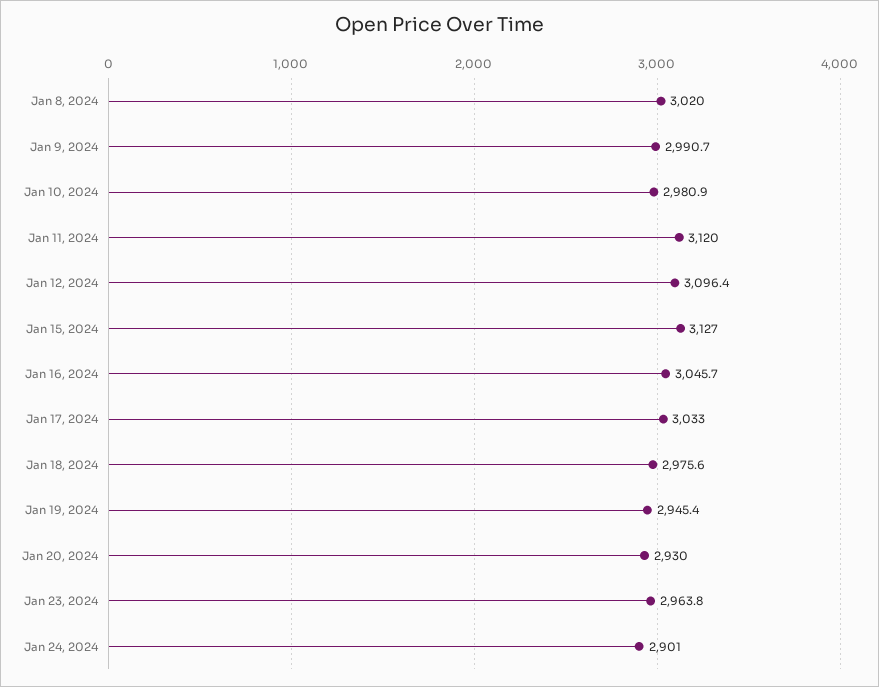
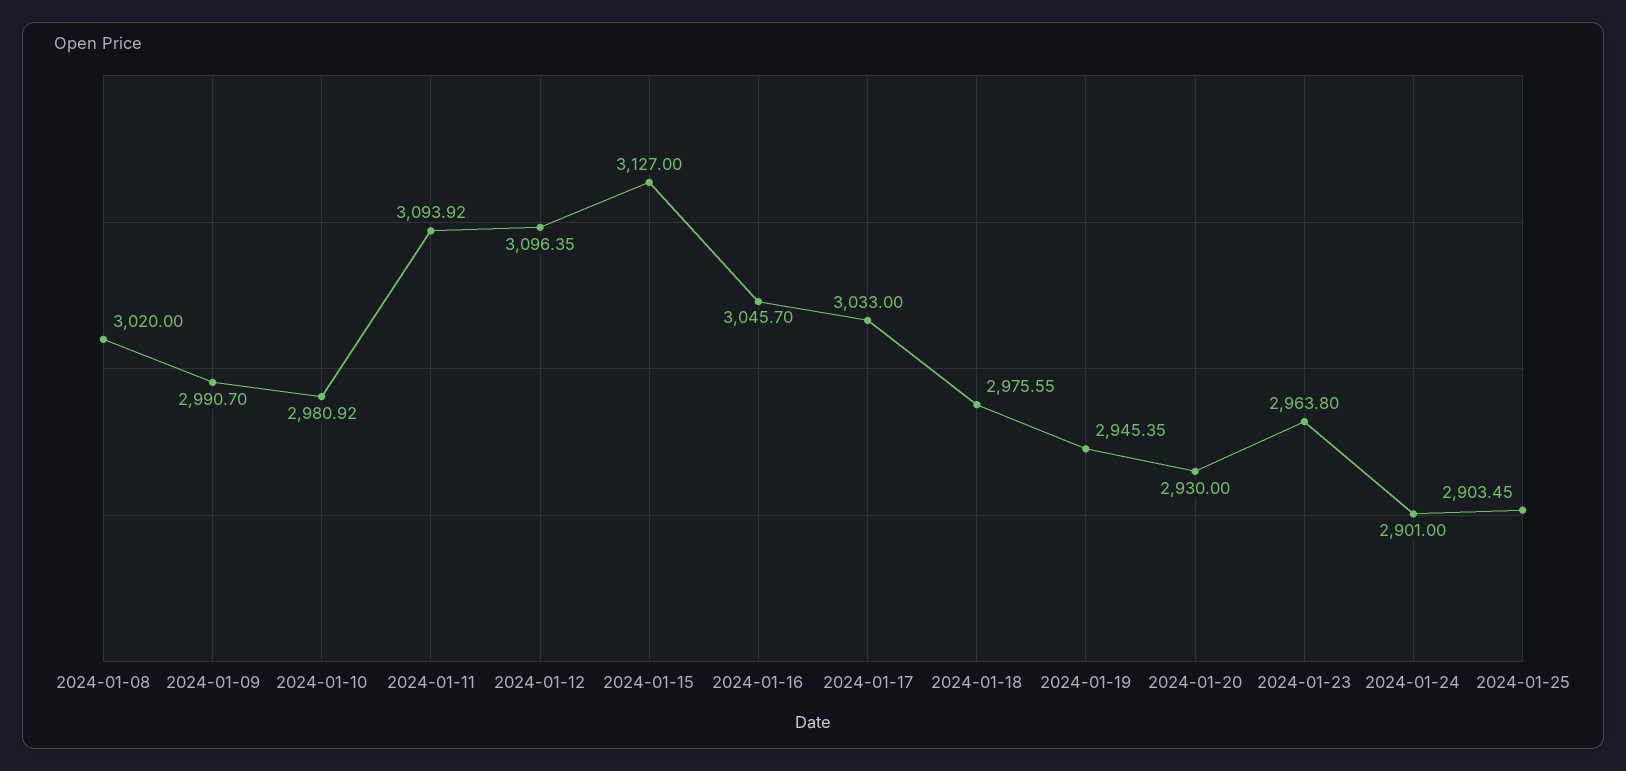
Jan 11, 2024: 3120 -> 3093.92
2024-01-25: none -> 2903.45

